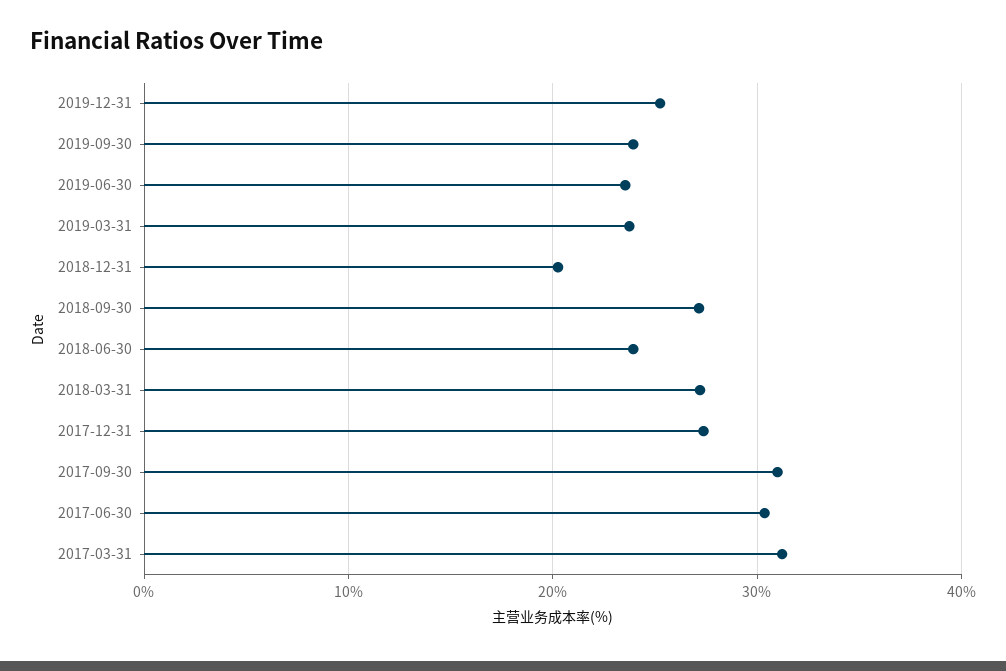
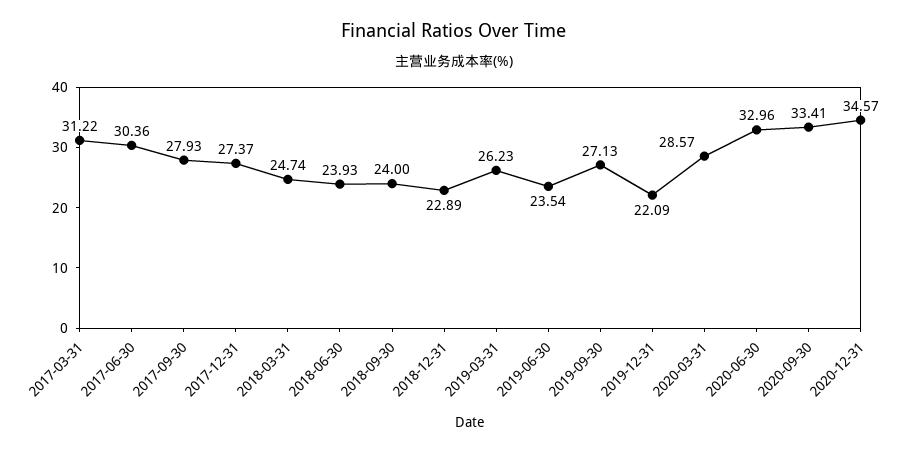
2019-12-31: 25 -> 22.09
2019-09-30: 24 -> 27.13
2019-03-31: 24 -> 26.23
2018-12-31: 20 -> 22.89
2018-09-30: 27 -> 24
2018-03-31: 27 -> 24.74
2017-09-30: 31 -> 27.93
2020-03-31: none -> 28.57
2020-06-30: none -> 32.96
2020-09-30: none -> 33.41
2020-12-31: none -> 34.57

